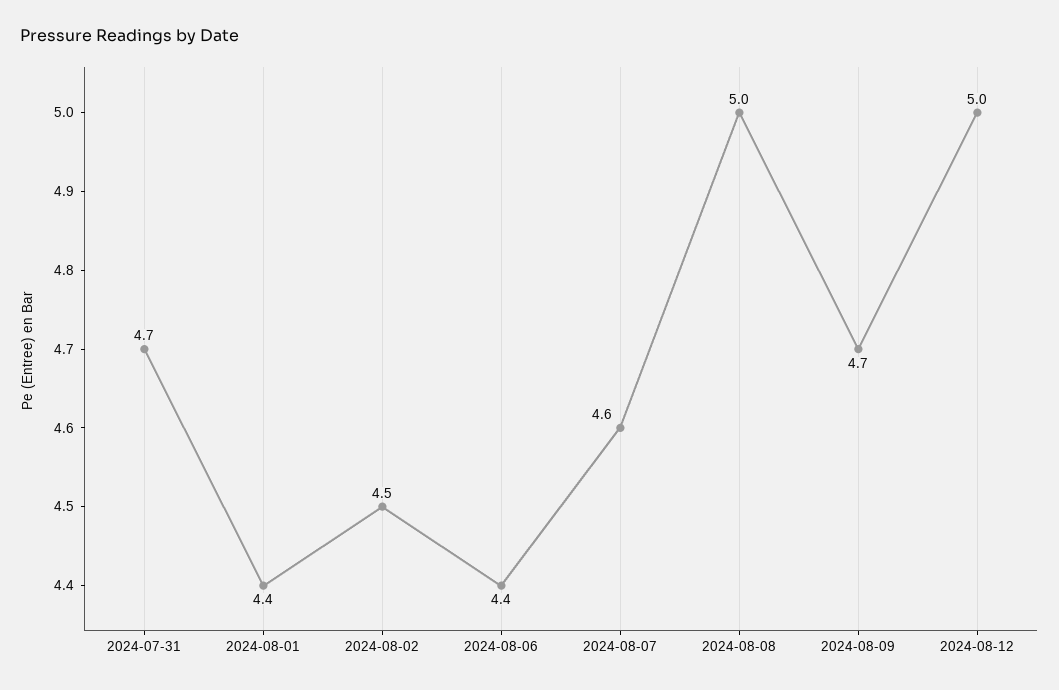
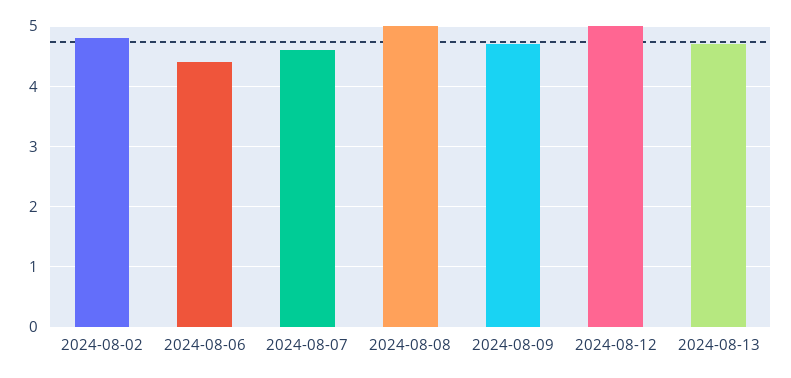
2024-07-31: 4.7 -> none
2024-08-01: 4.4 -> none
2024-08-02: 4.5 -> 4.8
2024-08-13: none -> 4.7

